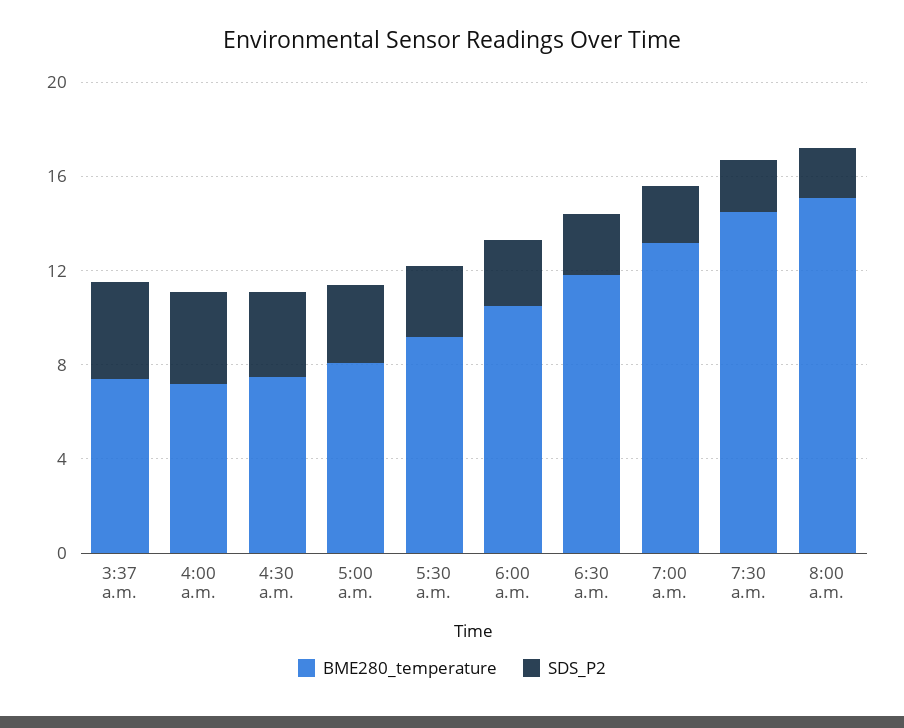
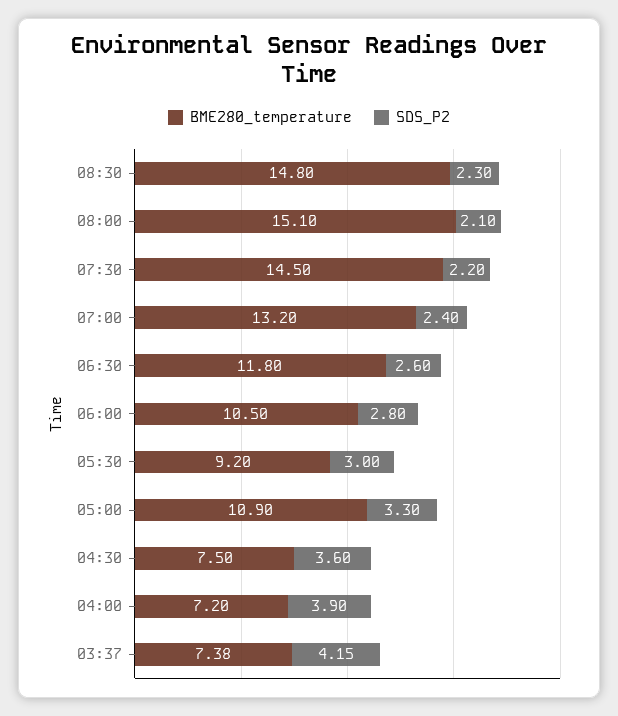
BME280_temperature, 5:00 a.m.: 8 -> 10.9
BME280_temperature, 08:30: none -> 14.8
SDS_P2, 08:30: none -> 2.3

